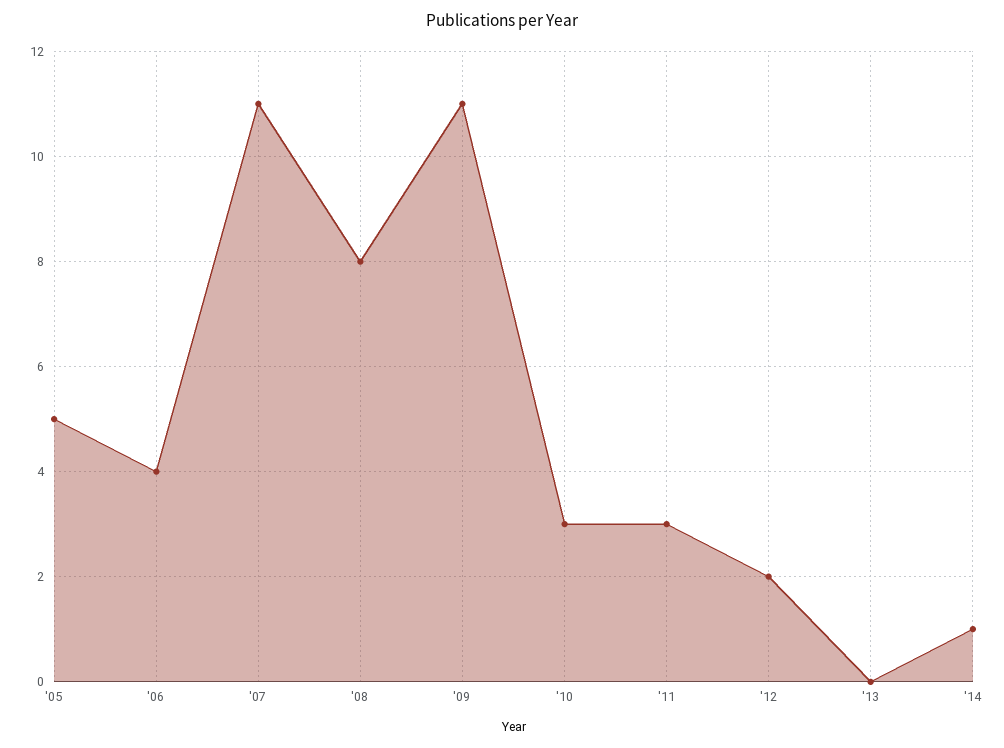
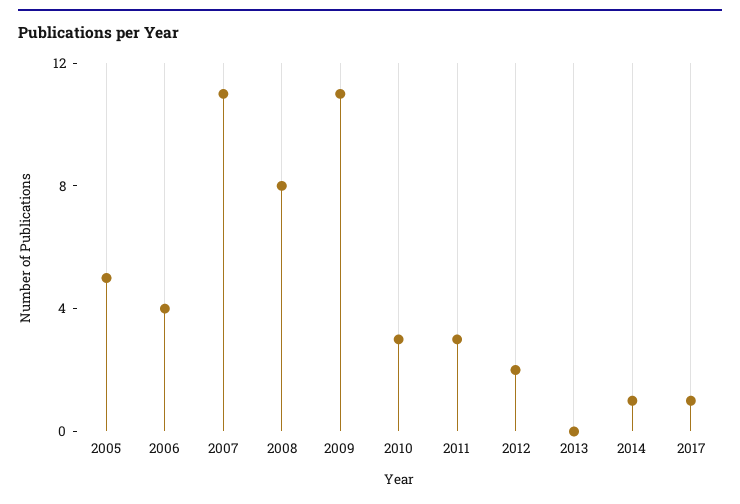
2017: none -> 1

